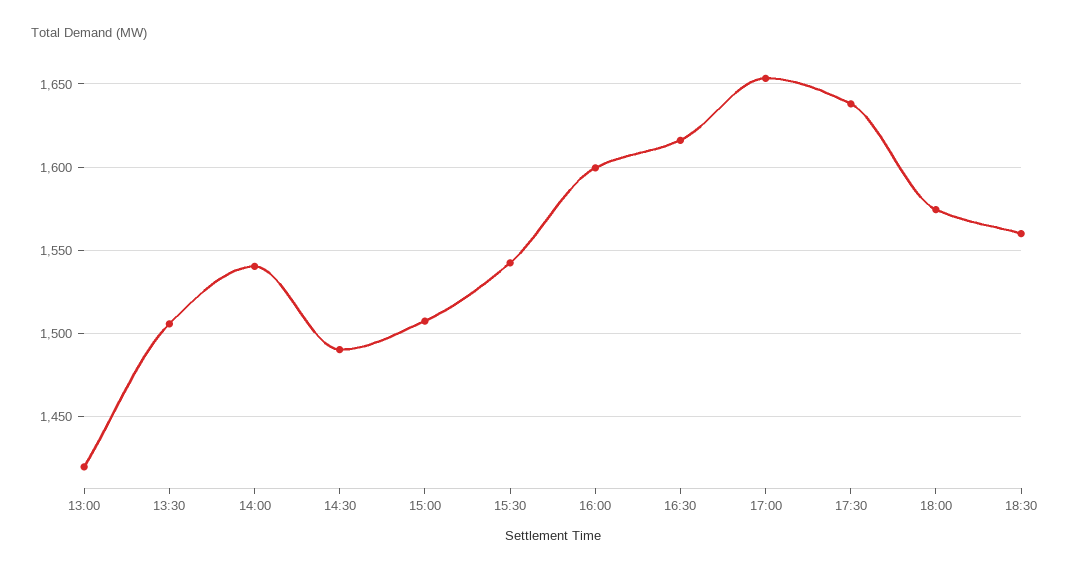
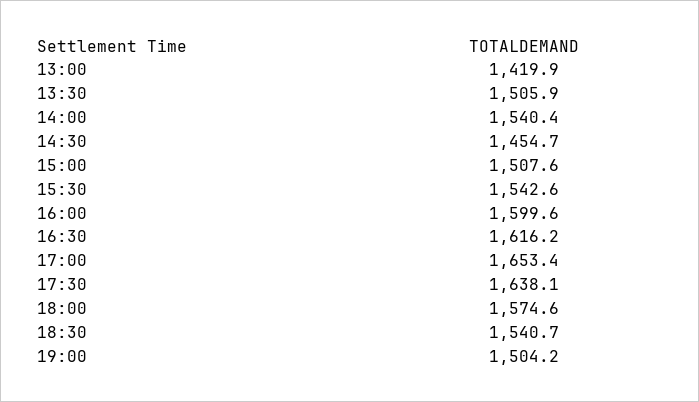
14:30: 1490 -> 1454.7
18:30: 1560 -> 1540.7
19:00: none -> 1504.2

